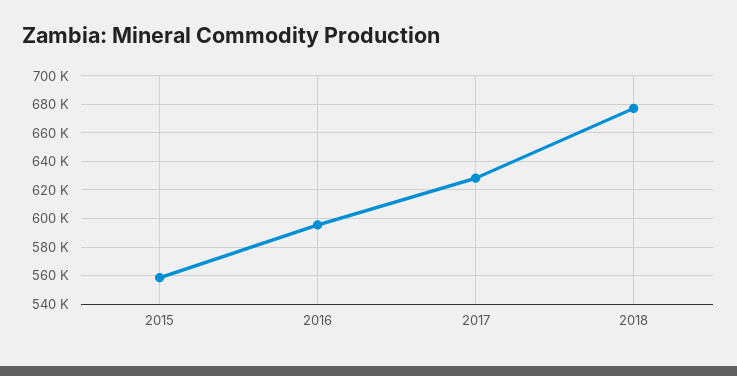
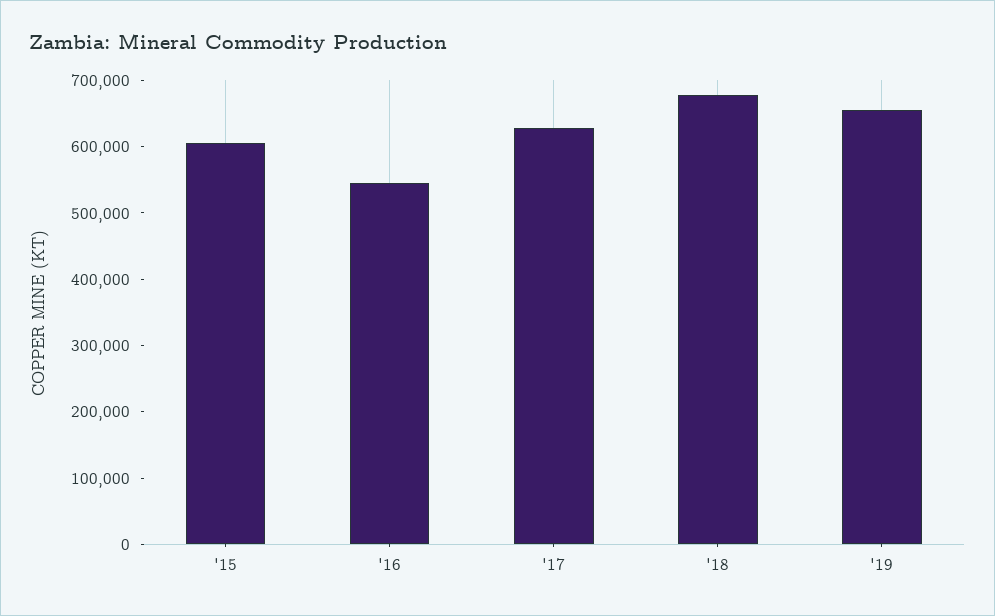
2015: 560000 -> 600000
2016: 595000 -> 540000
'19: none -> 660000

